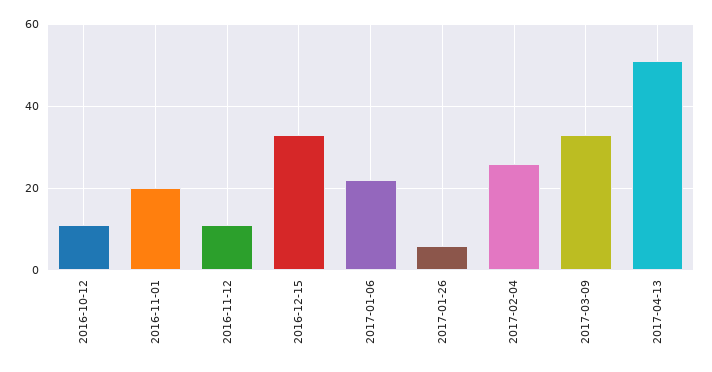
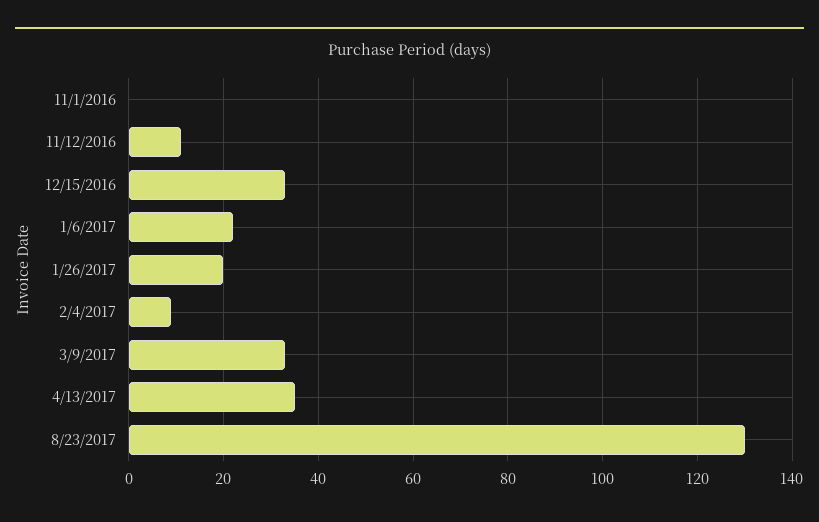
2016-10-12: 10 -> none
2016-11-01: 20 -> 0
2017-01-26: 5 -> 20
2017-02-04: 25 -> 10
2017-04-13: 50 -> 35
8/23/2017: none -> 130

